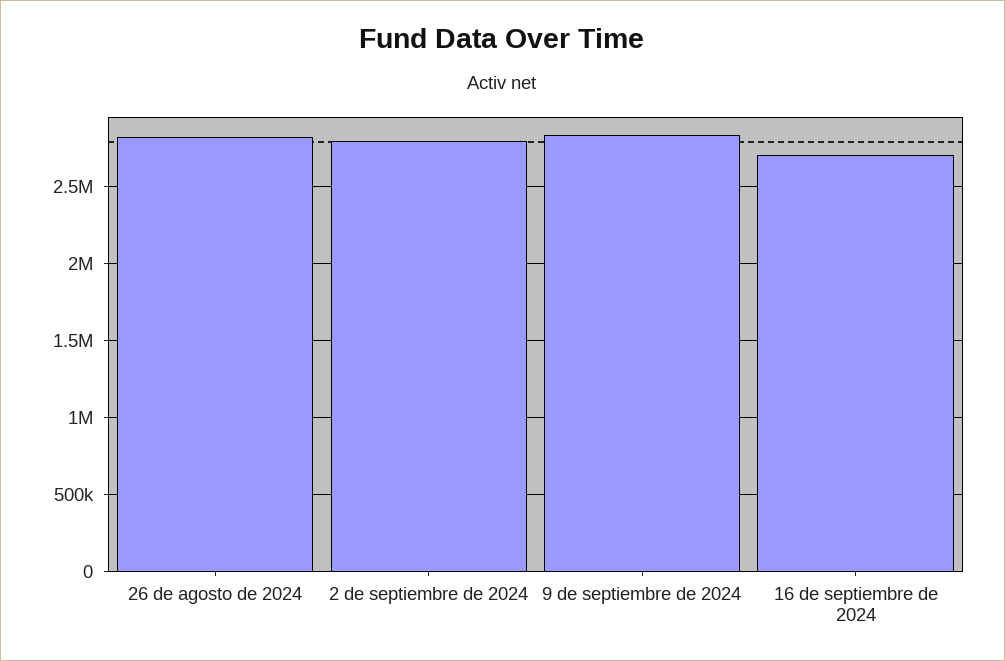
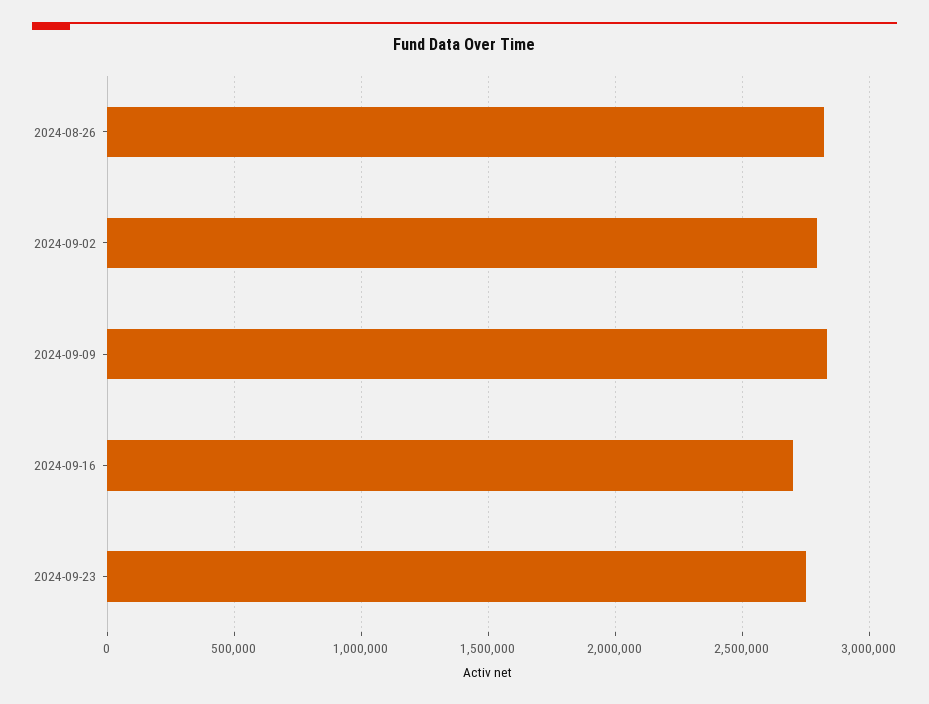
2024-09-23: none -> 2750000

